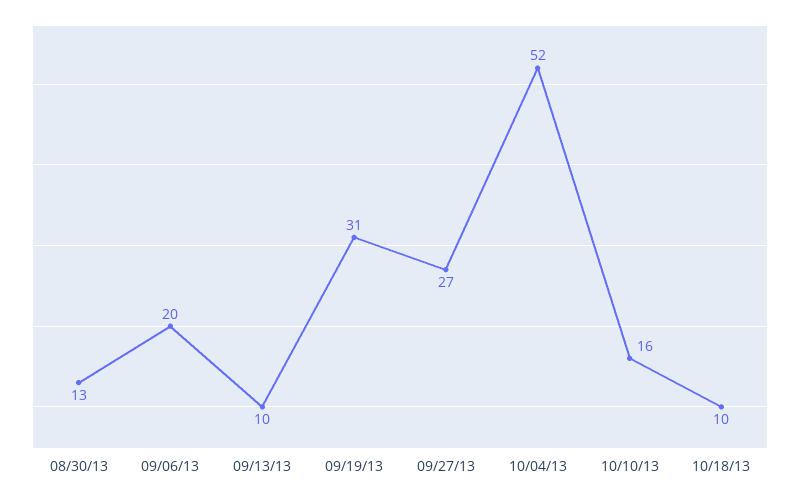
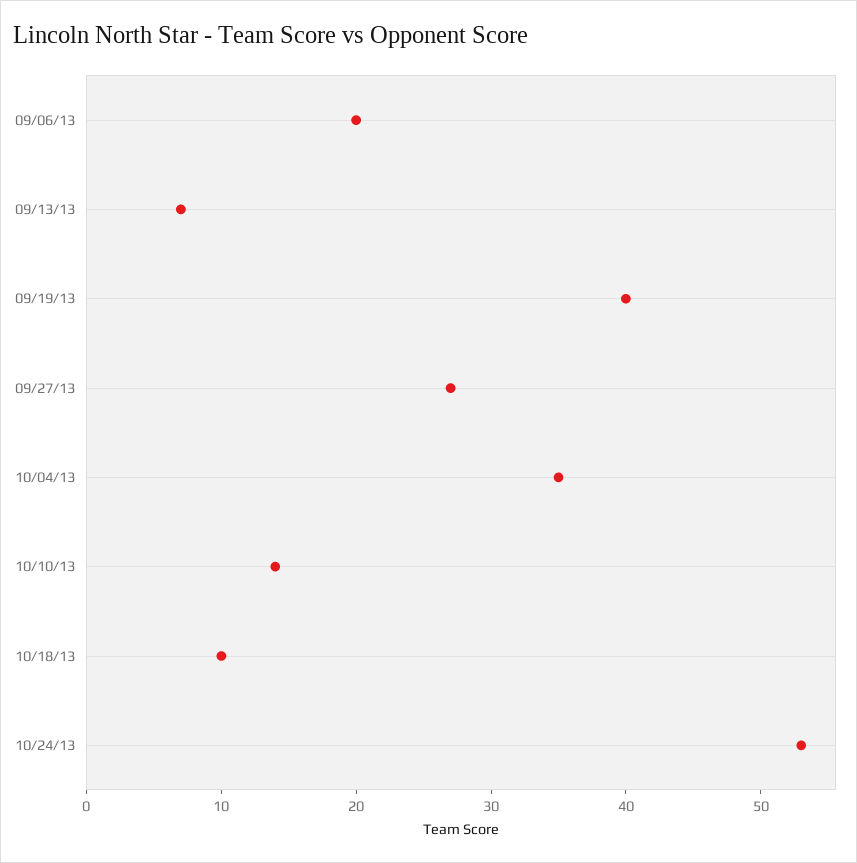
08/30/13: 13 -> none
09/13/13: 10 -> 7
09/19/13: 31 -> 40
10/04/13: 52 -> 35
10/10/13: 16 -> 14
10/24/13: none -> 53

